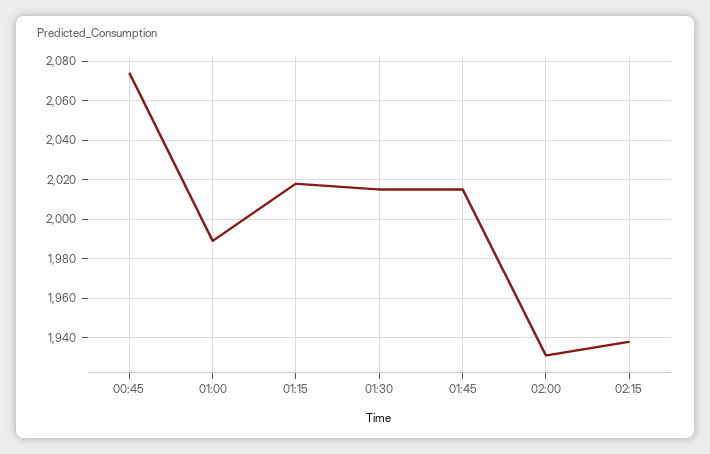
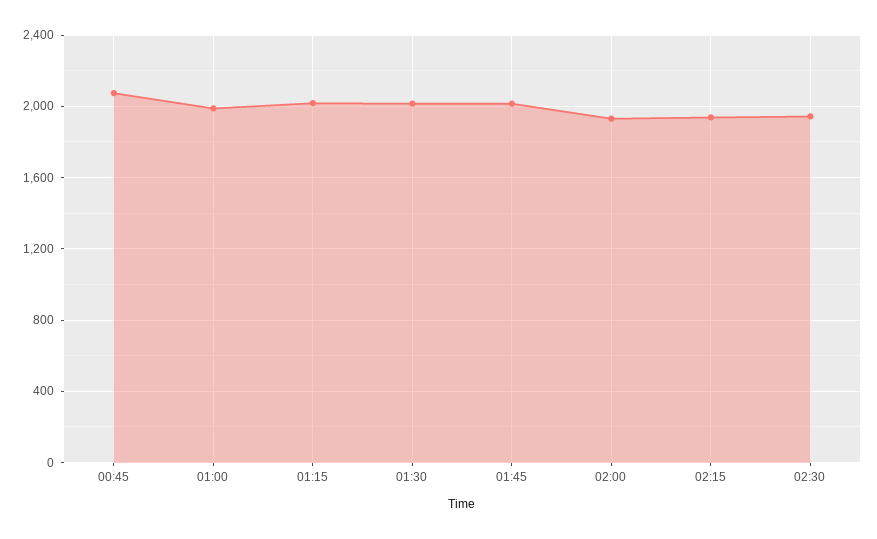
02:30: none -> 1950

